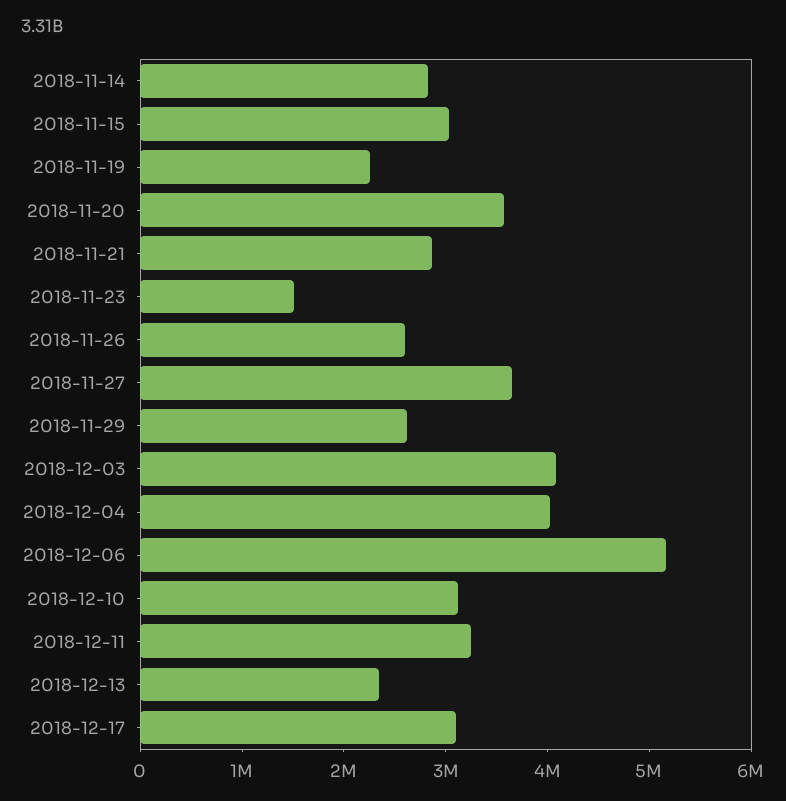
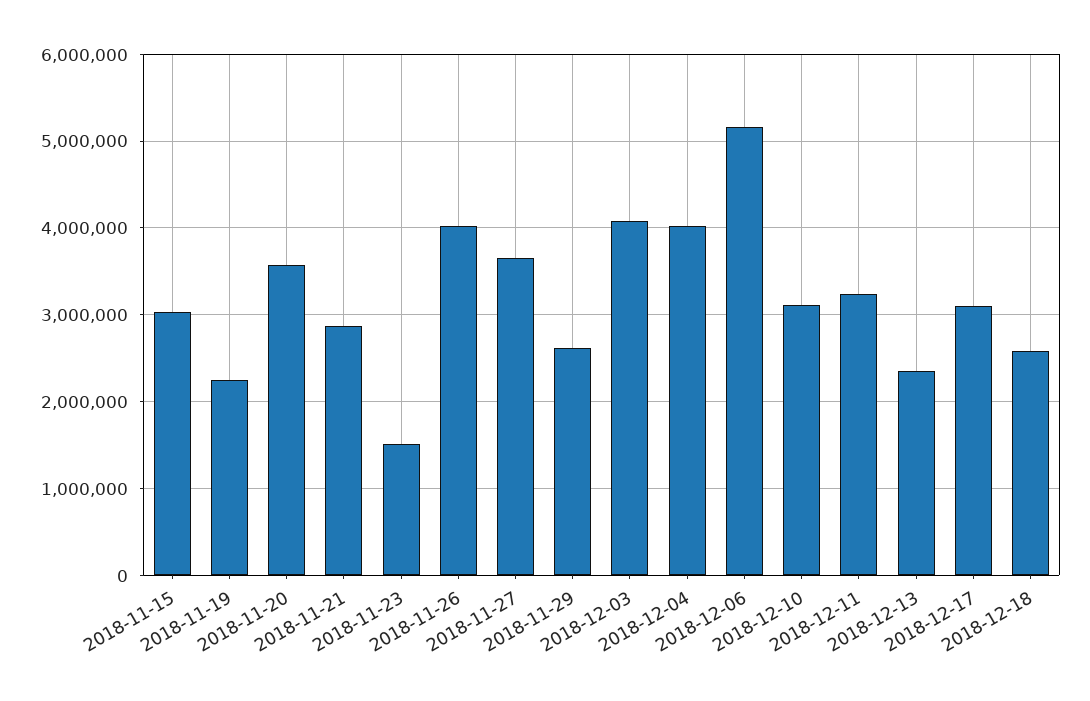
2018-11-14: 2800000 -> none
2018-11-26: 2600000 -> 4000000
2018-12-18: none -> 2600000

